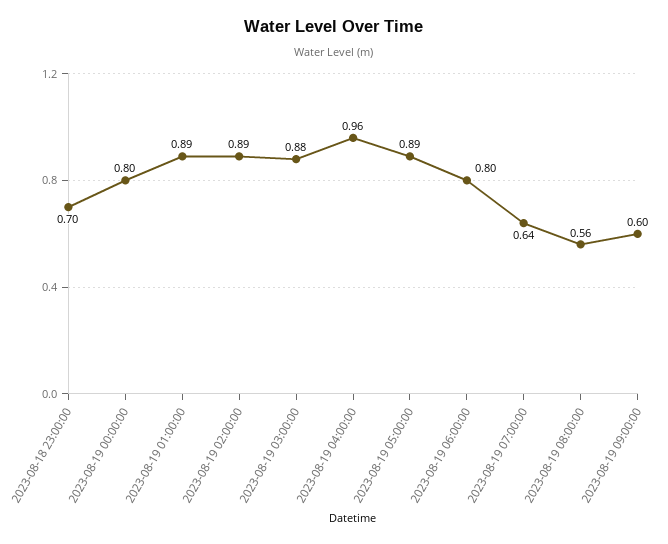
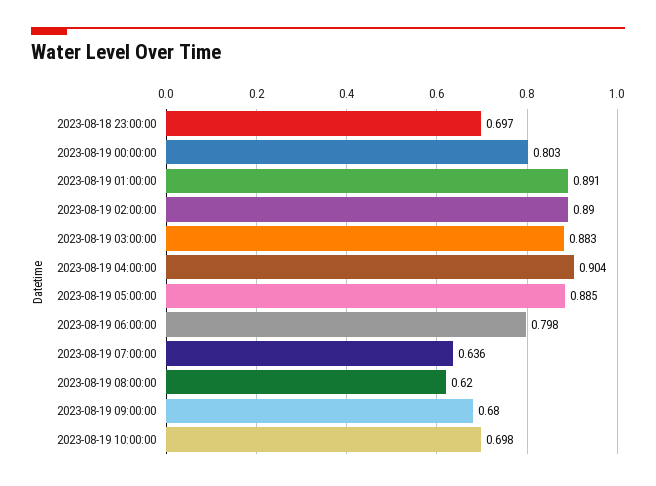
2023-08-19 04:00:00: 0.96 -> 0.904
2023-08-19 08:00:00: 0.56 -> 0.62
2023-08-19 09:00:00: 0.6 -> 0.68
2023-08-19 10:00:00: none -> 0.698

